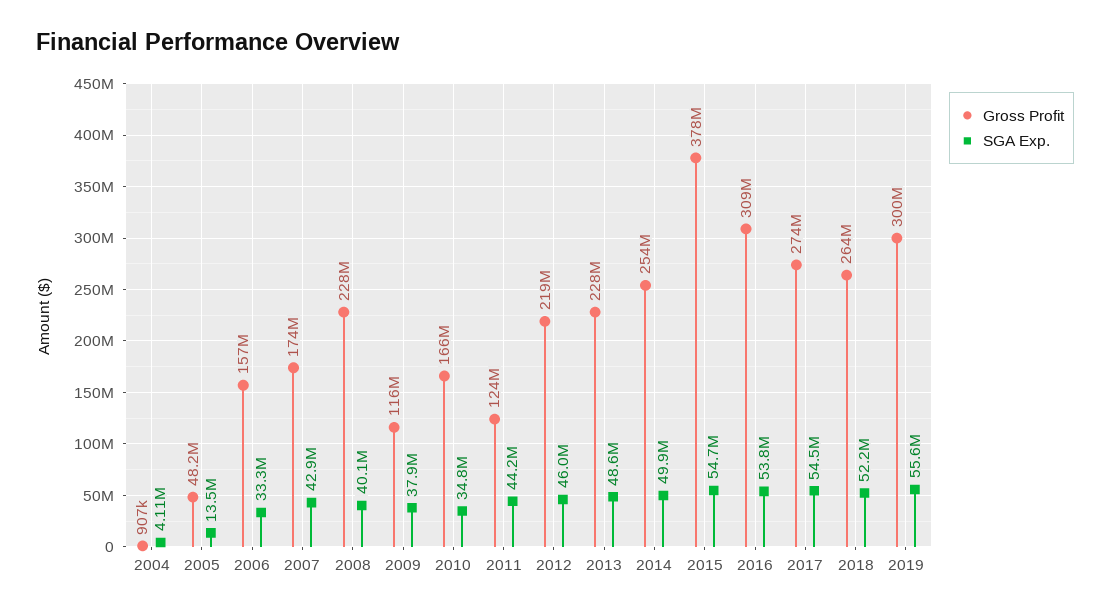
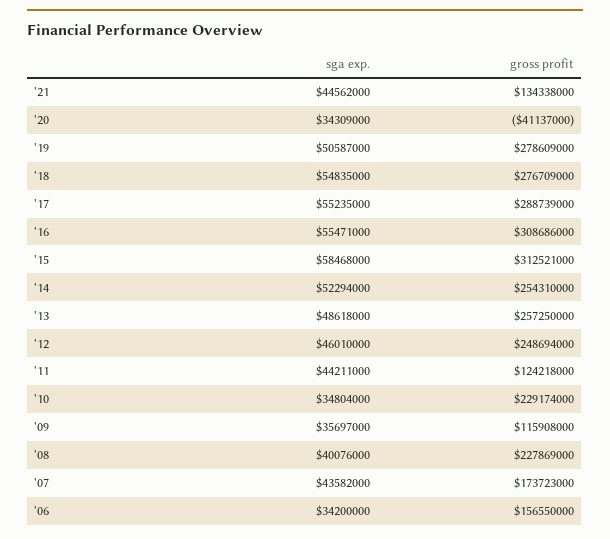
Gross Profit, 2004: 907000 -> none
SGA Exp., 2004: 4110000 -> none
Gross Profit, 2005: 48200000 -> none
SGA Exp., 2005: 13500000 -> none
SGA Exp., 2006: 33300000 -> 34200000
SGA Exp., 2007: 42900000 -> 43582000
SGA Exp., 2009: 37900000 -> 35697000
Gross Profit, 2010: 166000000 -> 229174000
Gross Profit, 2012: 219000000 -> 248694000
Gross Profit, 2013: 228000000 -> 257250000
SGA Exp., 2014: 49900000 -> 52294000
Gross Profit, 2015: 378000000 -> 312521000
SGA Exp., 2015: 54700000 -> 58468000
SGA Exp., 2016: 53800000 -> 55471000
Gross Profit, 2017: 274000000 -> 288739000
SGA Exp., 2017: 54500000 -> 55235000
Gross Profit, 2018: 264000000 -> 276709000
SGA Exp., 2018: 52200000 -> 54835000
Gross Profit, 2019: 300000000 -> 278609000
SGA Exp., 2019: 55600000 -> 50587000
SGA Exp., '21: none -> 44562000
Gross Profit, '21: none -> 134338000
SGA Exp., '20: none -> 34309000
Gross Profit, '20: none -> -41137000

